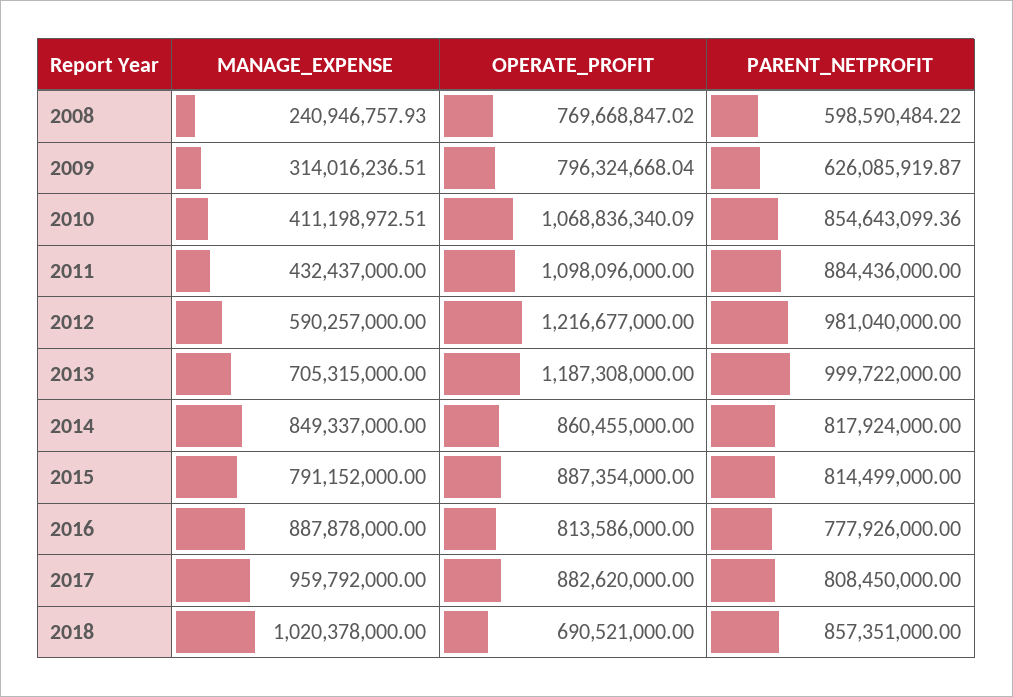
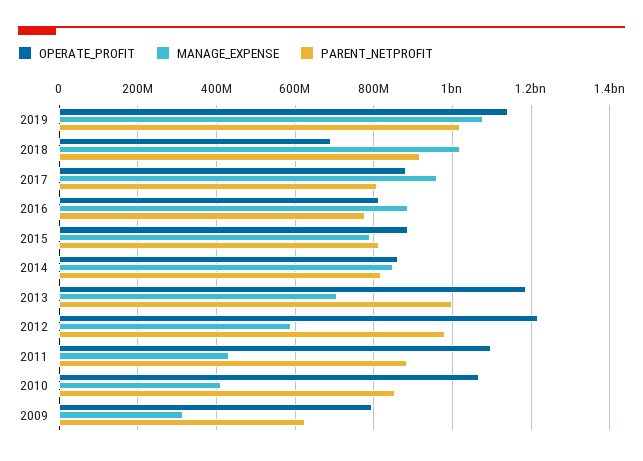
MANAGE_EXPENSE, 2008: 240946757.93 -> none
OPERATE_PROFIT, 2008: 769668847.02 -> none
PARENT_NETPROFIT, 2008: 598590484.22 -> none
PARENT_NETPROFIT, 2018: 857351000 -> 920000000
OPERATE_PROFIT, 2019: none -> 1140000000
MANAGE_EXPENSE, 2019: none -> 1080000000
PARENT_NETPROFIT, 2019: none -> 1020000000

